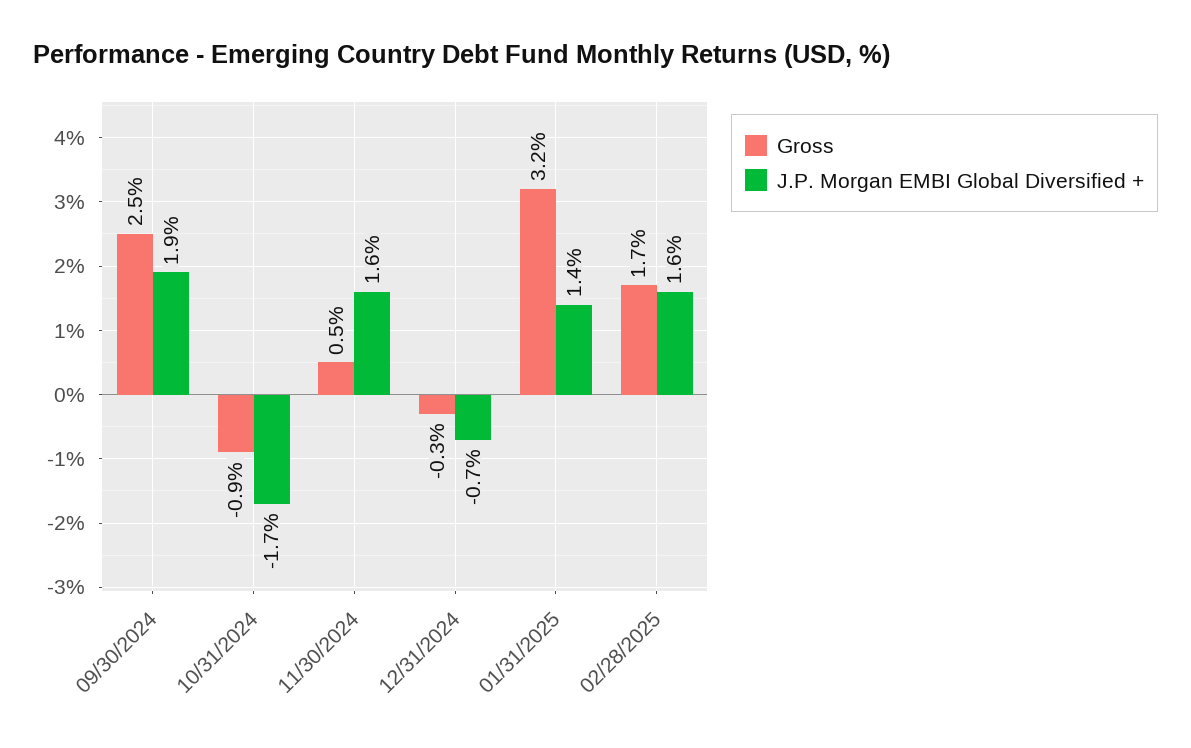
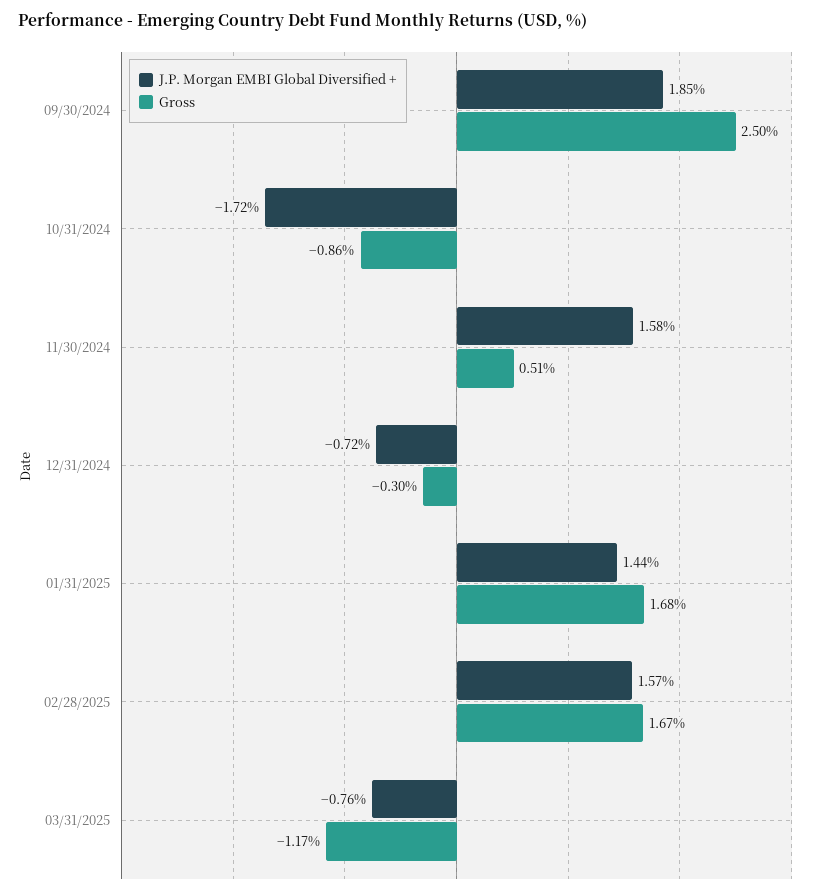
Gross, 01/31/2025: 3.2 -> 1.68
J.P. Morgan EMBI Global Diversified +, 03/31/2025: none -> -0.76
Gross, 03/31/2025: none -> -1.17

